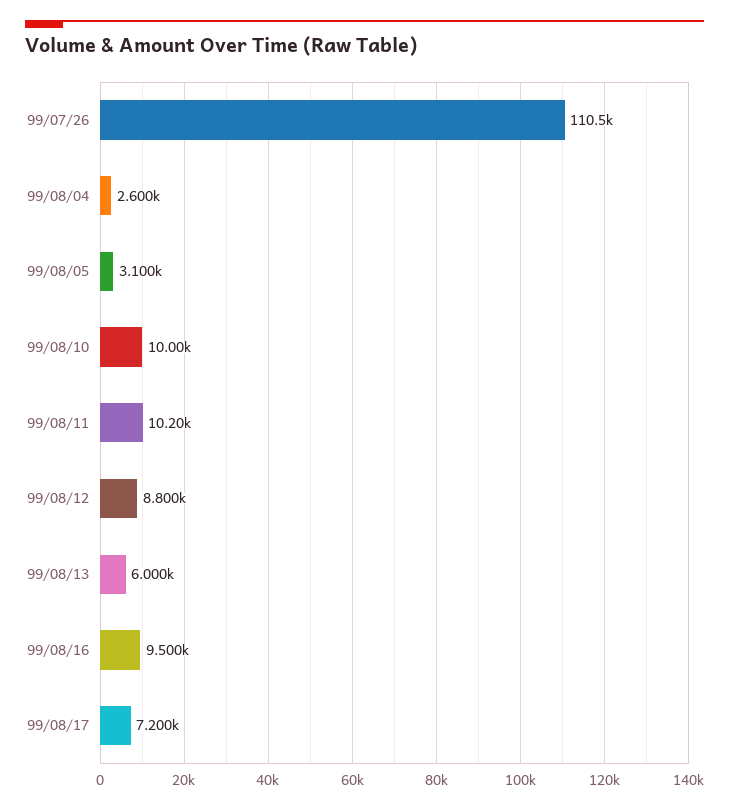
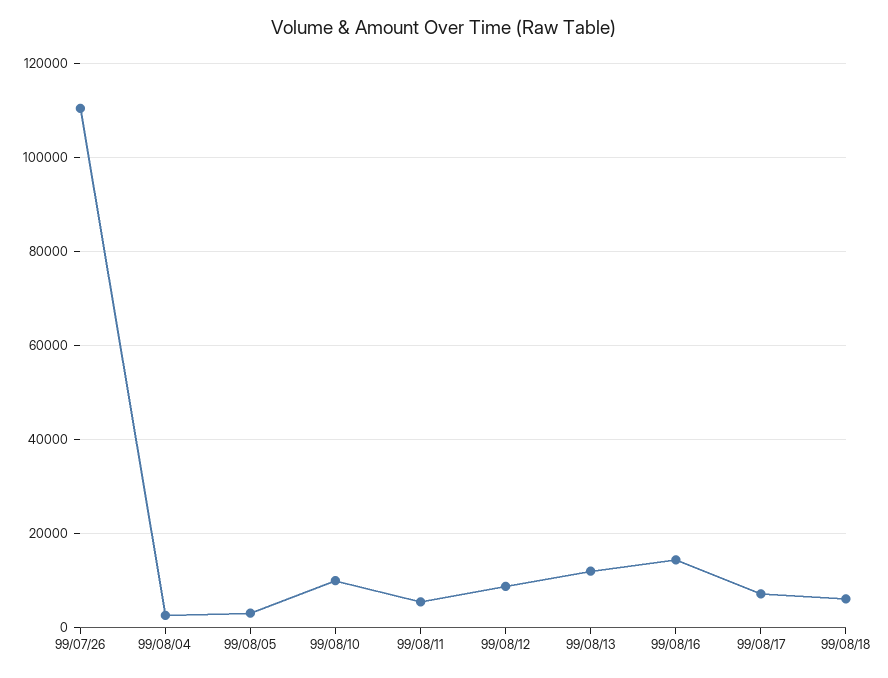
99/08/11: 10200 -> 6000
99/08/13: 6000 -> 12000
99/08/16: 9500 -> 14000
99/08/18: none -> 6000

